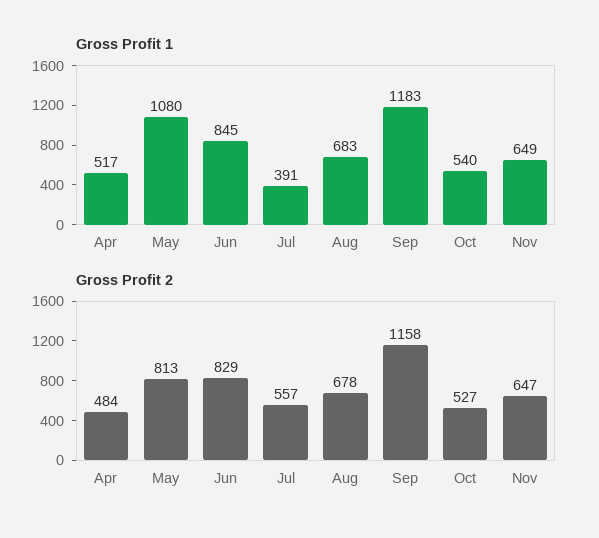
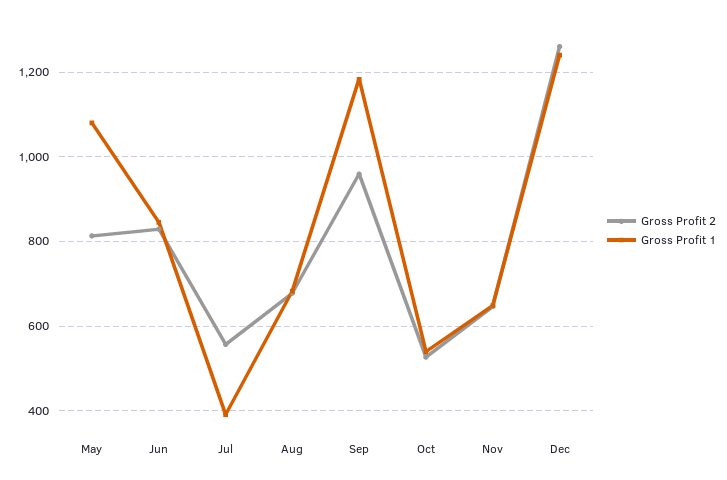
Gross Profit 1, Apr: 517 -> none
Gross Profit 2, Apr: 484 -> none
Gross Profit 2, Sep: 1158 -> 960
Gross Profit 2, Dec: none -> 1260
Gross Profit 1, Dec: none -> 1240

